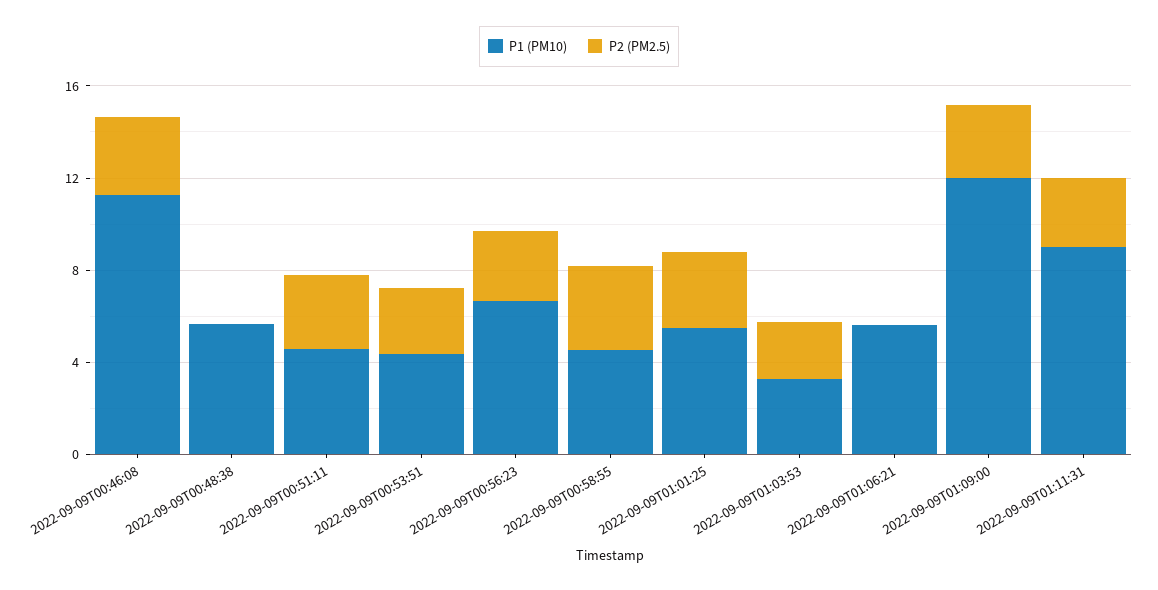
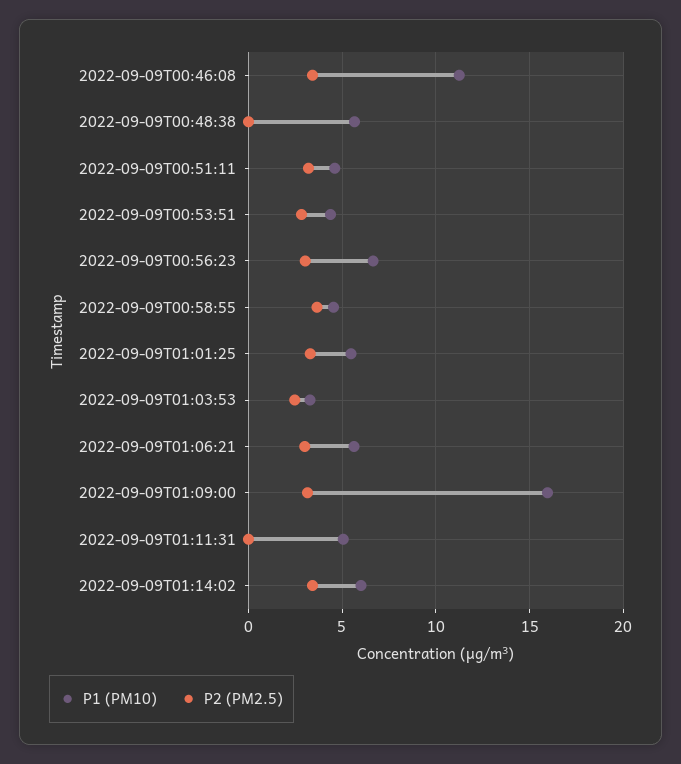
P2 (PM2.5), 2022-09-09T01:06:21: 0 -> 3
P1 (PM10), 2022-09-09T01:09:00: 12 -> 16
P1 (PM10), 2022-09-09T01:11:31: 9 -> 5
P2 (PM2.5), 2022-09-09T01:11:31: 3 -> 0
P1 (PM10), 2022-09-09T01:14:02: none -> 6
P2 (PM2.5), 2022-09-09T01:14:02: none -> 3.5

